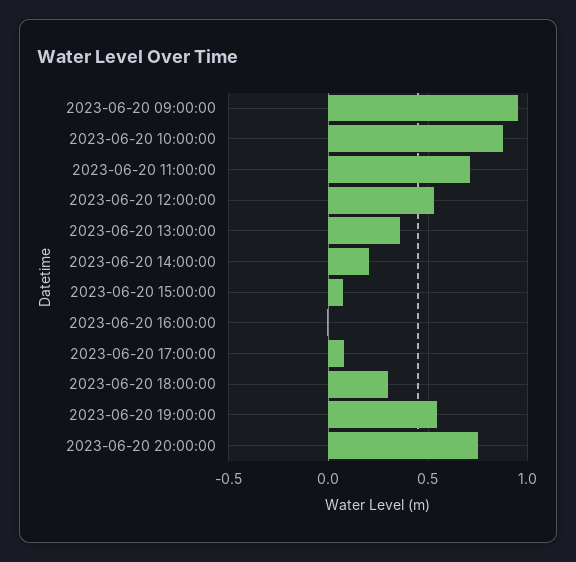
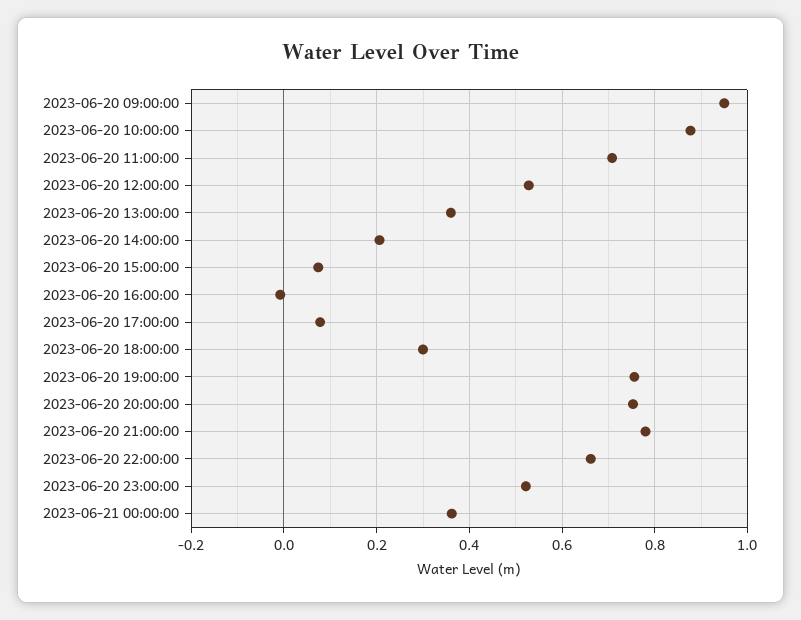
2023-06-20 19:00:00: 0.55 -> 0.76
2023-06-20 21:00:00: none -> 0.78
2023-06-20 22:00:00: none -> 0.66
2023-06-20 23:00:00: none -> 0.52
2023-06-21 00:00:00: none -> 0.36

